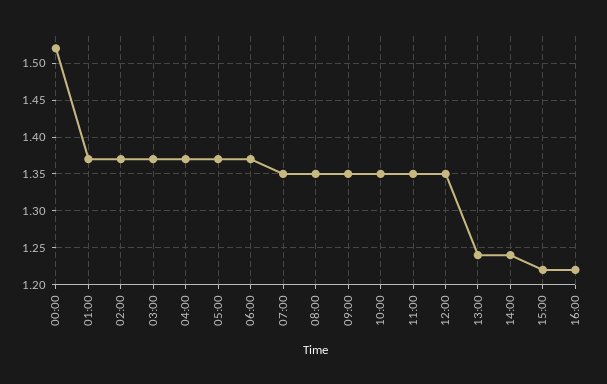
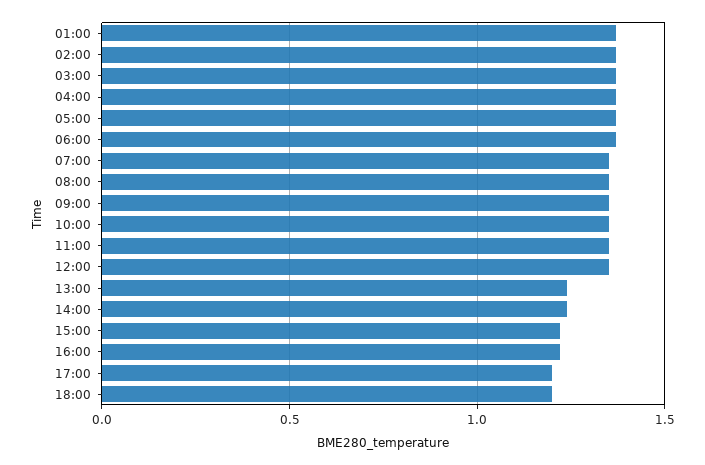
00:00: 1.52 -> none
17:00: none -> 1.2
18:00: none -> 1.2

